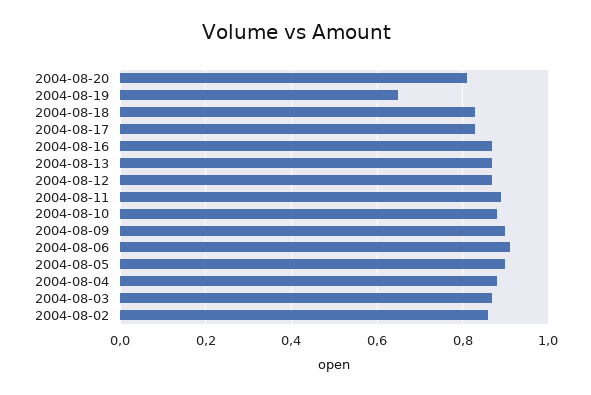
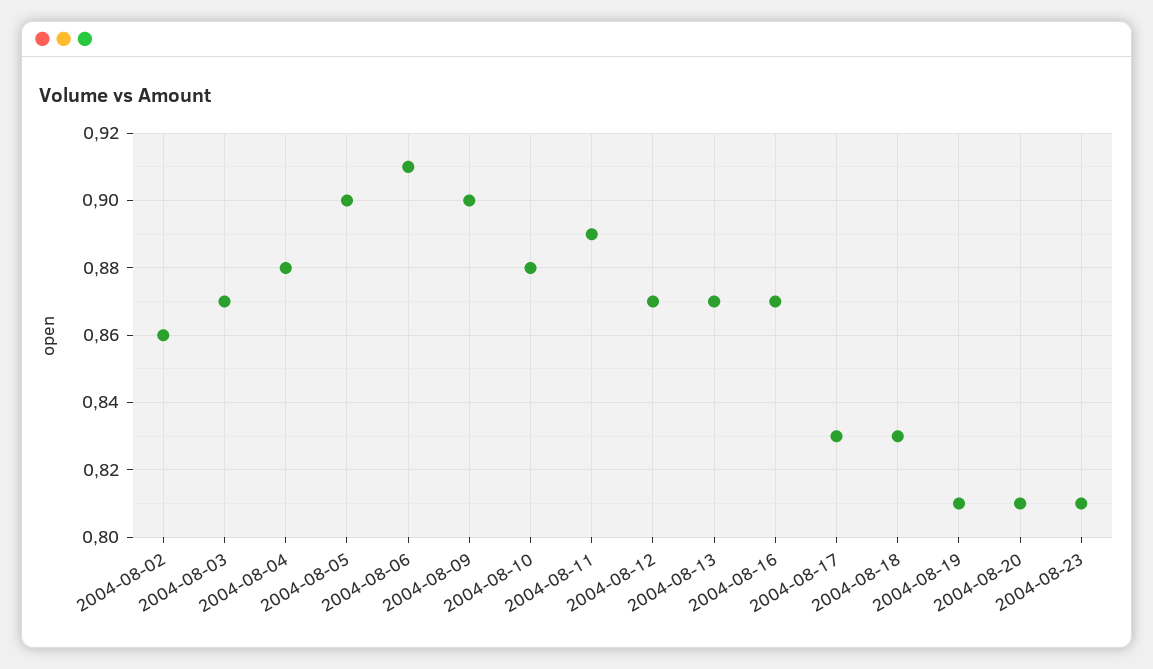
2004-08-19: 0.65 -> 0.81
2004-08-23: none -> 0.81

